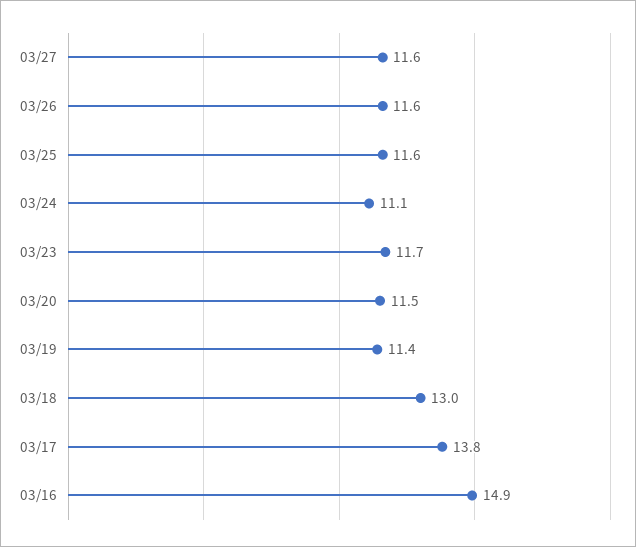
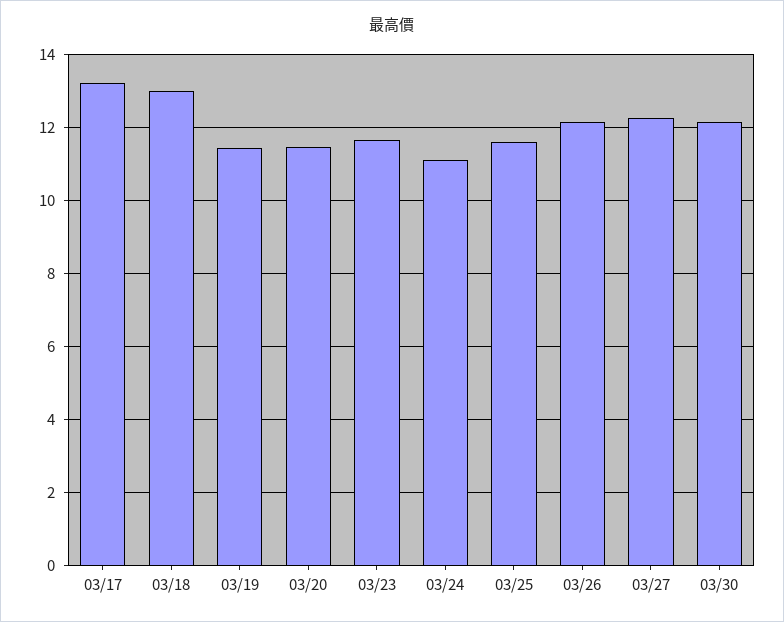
03/27: 11.6 -> 12.2
03/26: 11.6 -> 12.2
03/17: 13.8 -> 13.2
03/16: 14.9 -> none
03/30: none -> 12.2

